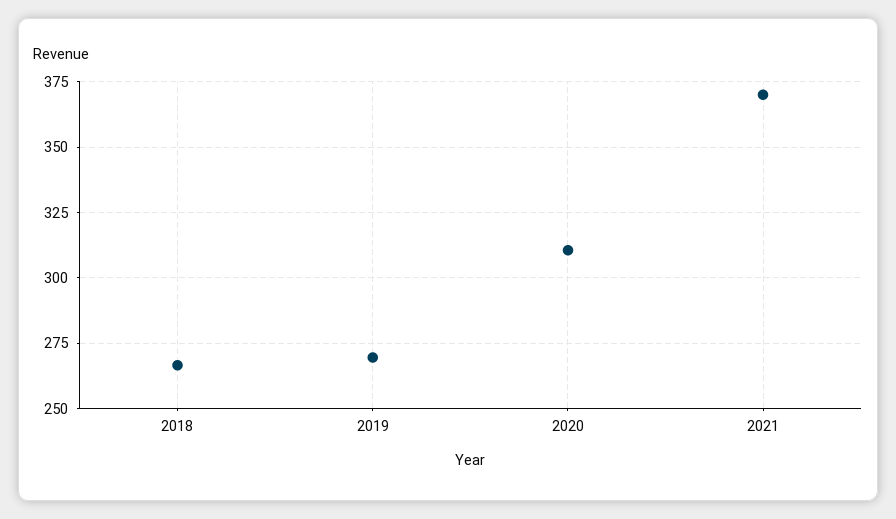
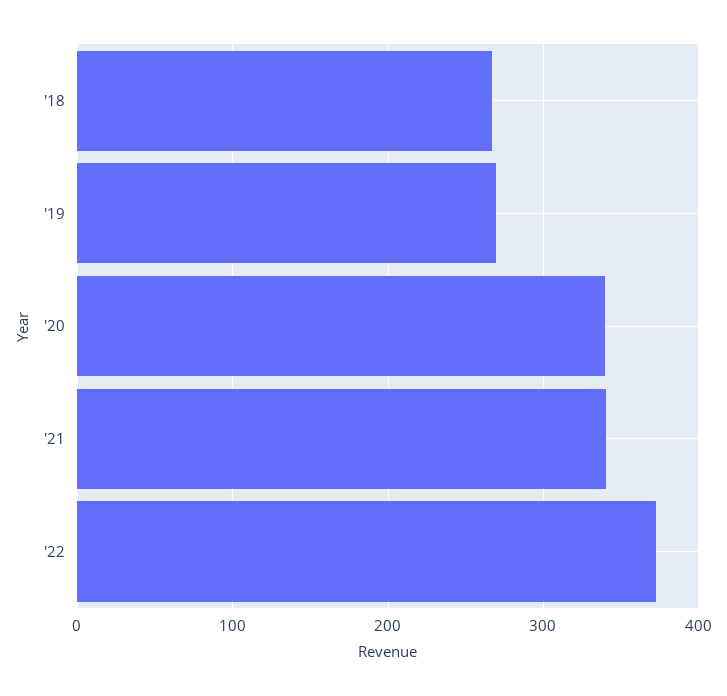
2020: 310 -> 340
2021: 370 -> 340
'22: none -> 370

